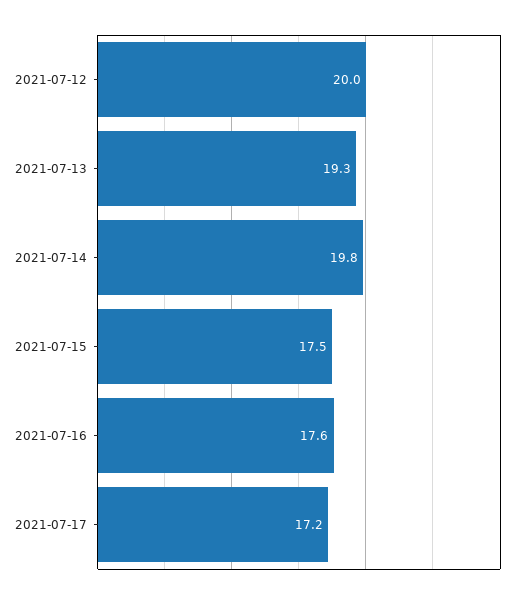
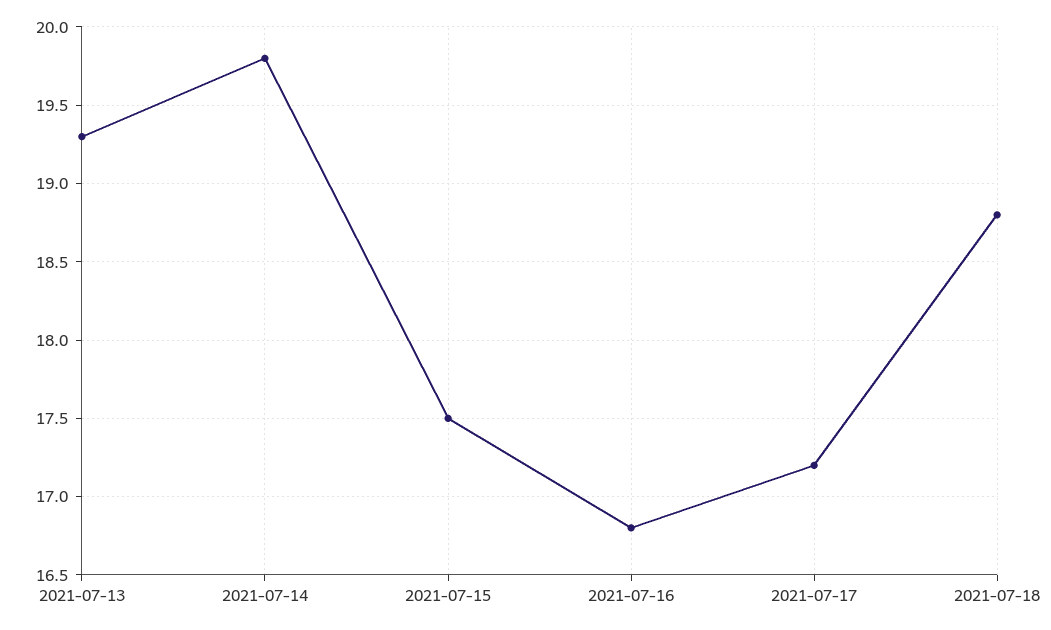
2021-07-12: 20 -> none
2021-07-16: 17.6 -> 16.8
2021-07-18: none -> 18.8

